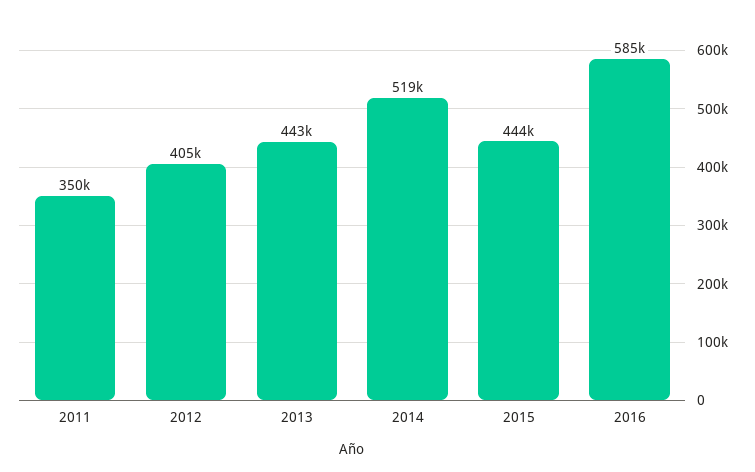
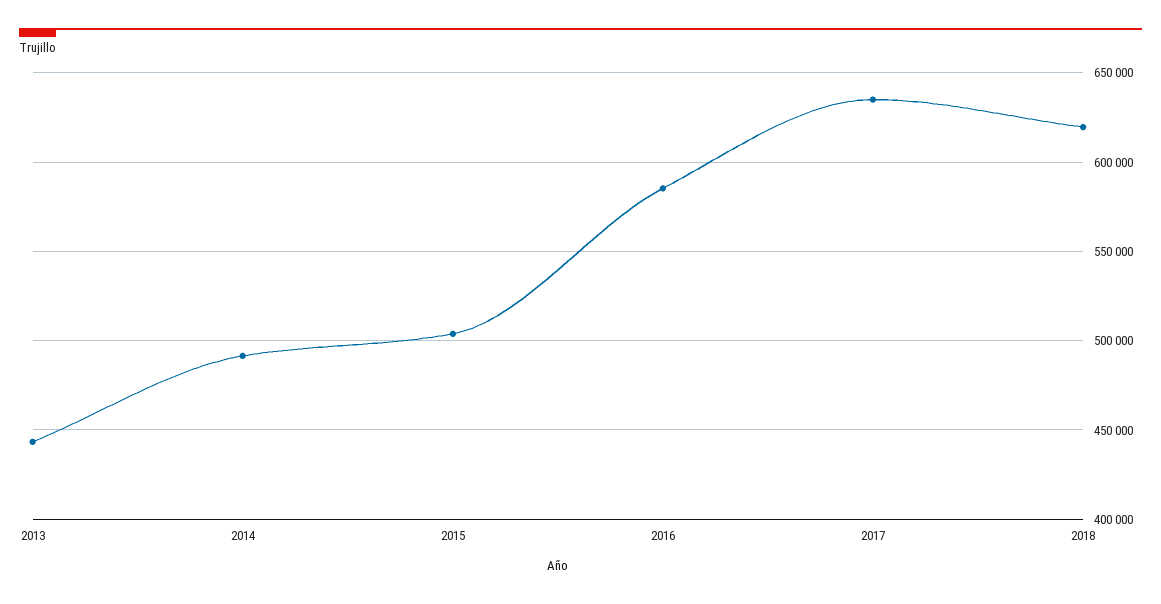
2011: 350000 -> none
2012: 405000 -> none
2014: 519000 -> 490000
2015: 444000 -> 505000
2017: none -> 635000
2018: none -> 620000

